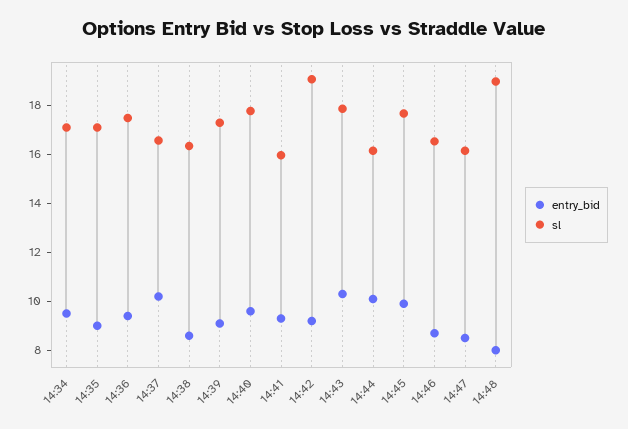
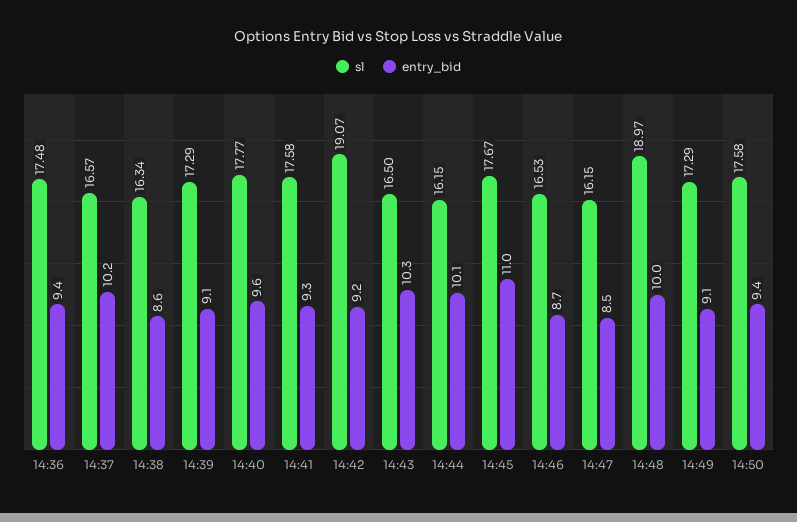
entry_bid, 14:34: 9.5 -> none
sl, 14:34: 17 -> none
entry_bid, 14:35: 9 -> none
sl, 14:35: 17 -> none
sl, 14:41: 16 -> 17.58
sl, 14:43: 18 -> 16.5
entry_bid, 14:45: 10 -> 11
entry_bid, 14:48: 8 -> 10
sl, 14:49: none -> 17.29
entry_bid, 14:49: none -> 9.1
sl, 14:50: none -> 17.58
entry_bid, 14:50: none -> 9.4

